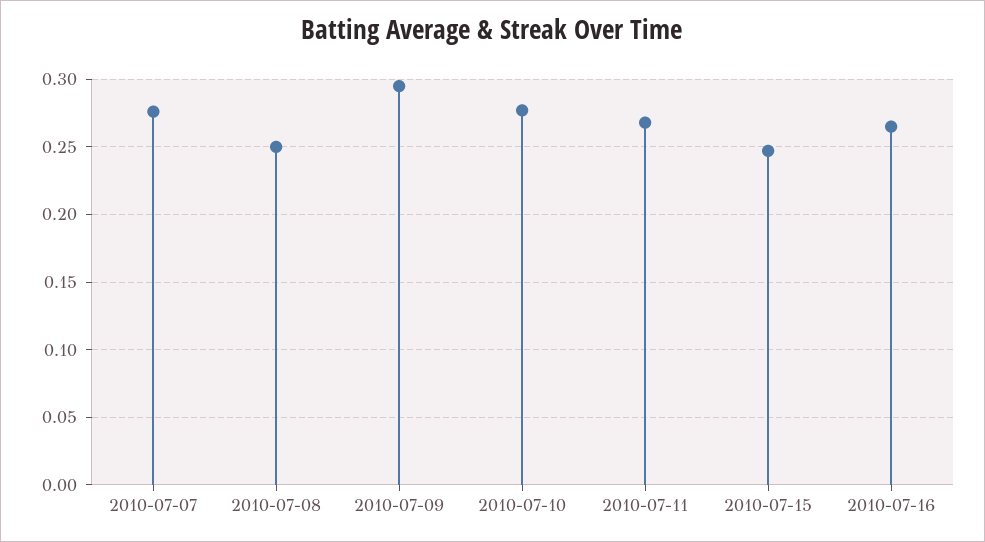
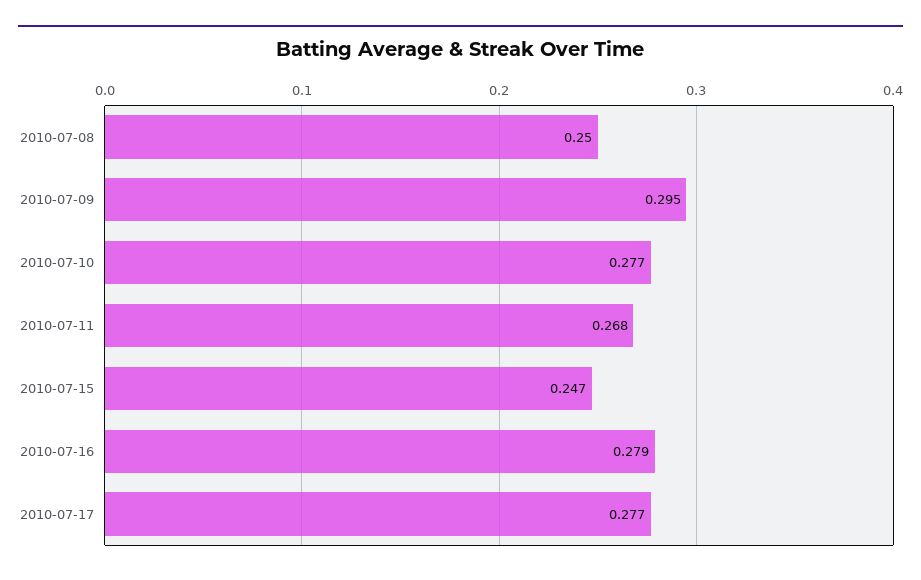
2010-07-07: 0.275 -> none
2010-07-16: 0.265 -> 0.279
2010-07-17: none -> 0.277

